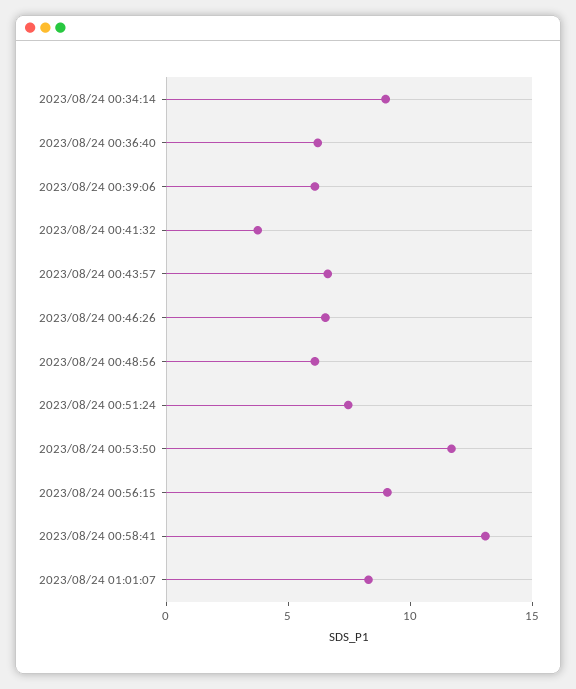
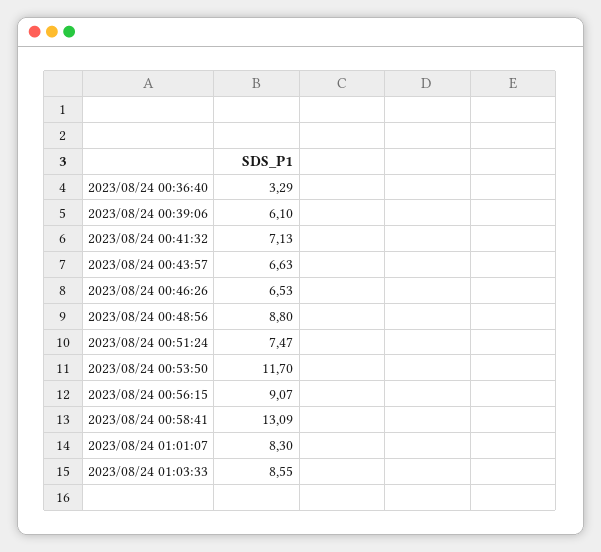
2023/08/24 00:34:14: 9 -> none
2023/08/24 00:36:40: 6 -> 3.29
2023/08/24 00:41:32: 4 -> 7.13
2023/08/24 00:48:56: 6 -> 8.8
2023/08/24 01:03:33: none -> 8.55

